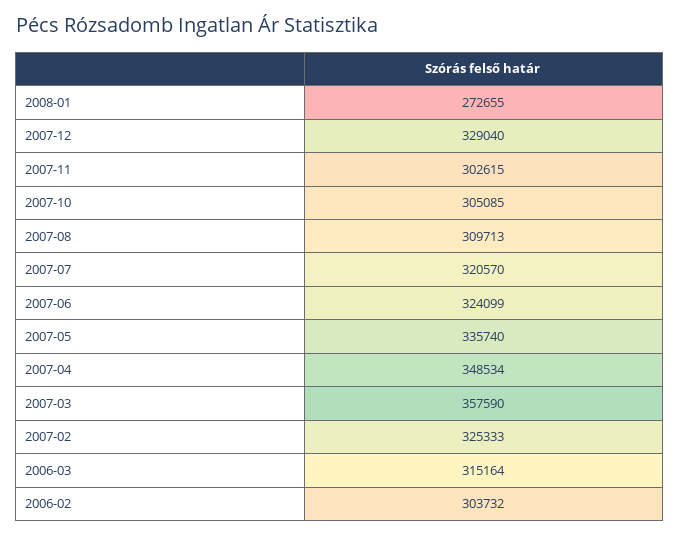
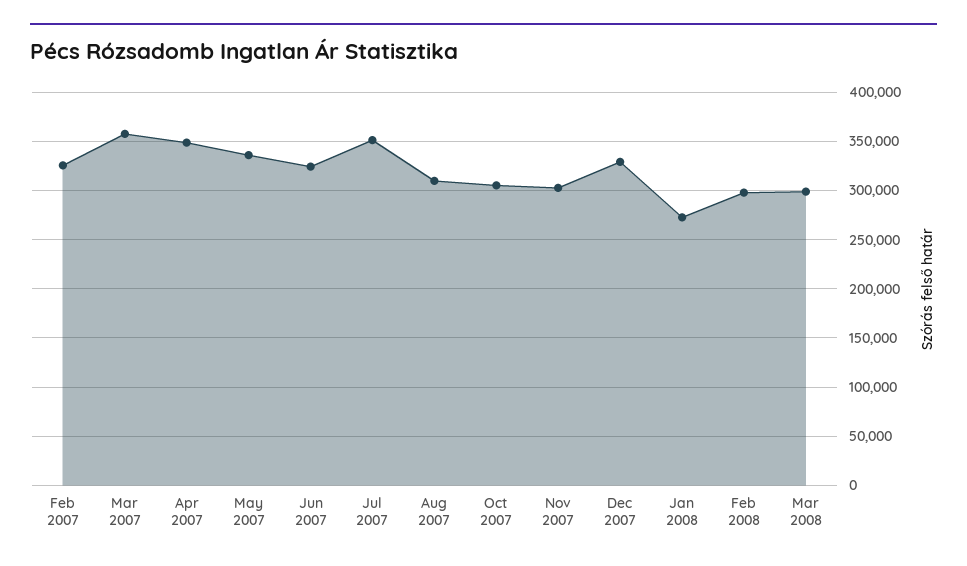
2007-07: 320570 -> 350000
2006-03: 315164 -> none
2006-02: 303732 -> none
Feb 2008: none -> 300000
Mar 2008: none -> 300000

